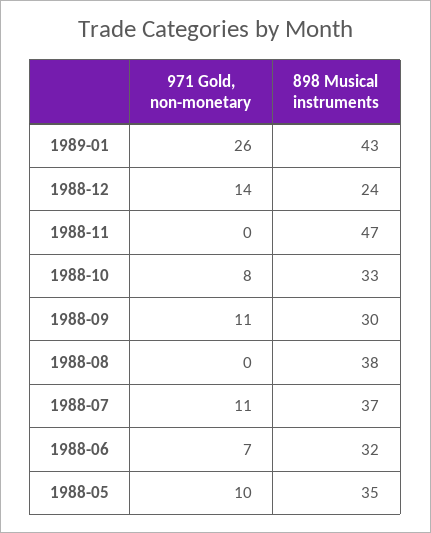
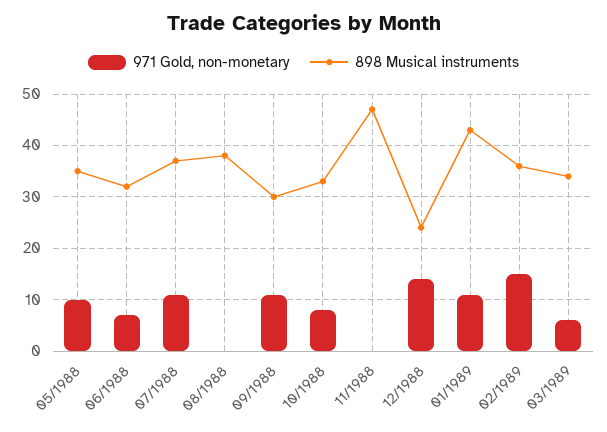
971 Gold, non-monetary, 1989-01: 26 -> 10
971 Gold, non-monetary, 02/1989: none -> 15
898 Musical instruments, 02/1989: none -> 35
971 Gold, non-monetary, 03/1989: none -> 5
898 Musical instruments, 03/1989: none -> 35

